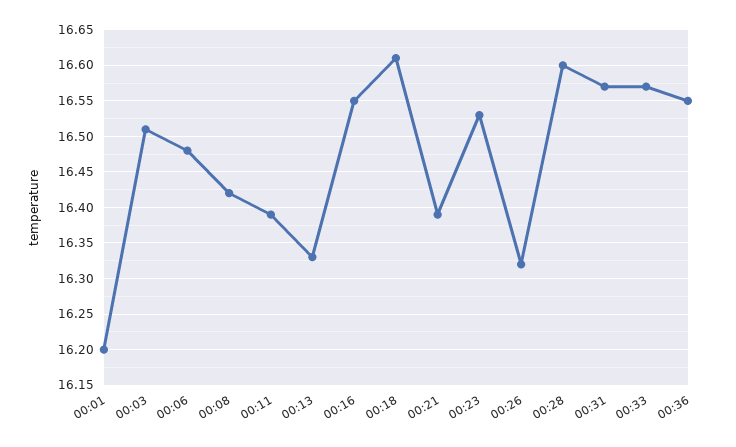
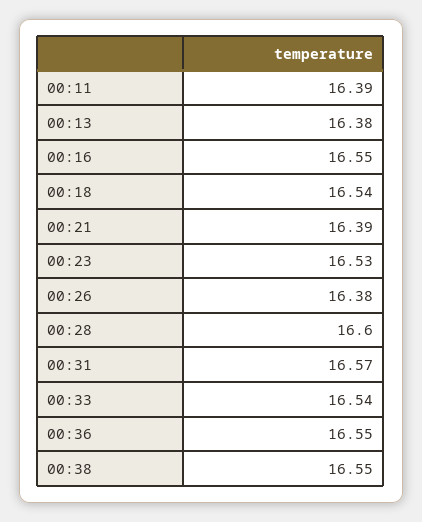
00:01: 16.2 -> none
00:03: 16.51 -> none
00:06: 16.48 -> none
00:08: 16.42 -> none
00:13: 16.33 -> 16.38
00:18: 16.61 -> 16.54
00:26: 16.32 -> 16.38
00:33: 16.57 -> 16.54
00:38: none -> 16.55

